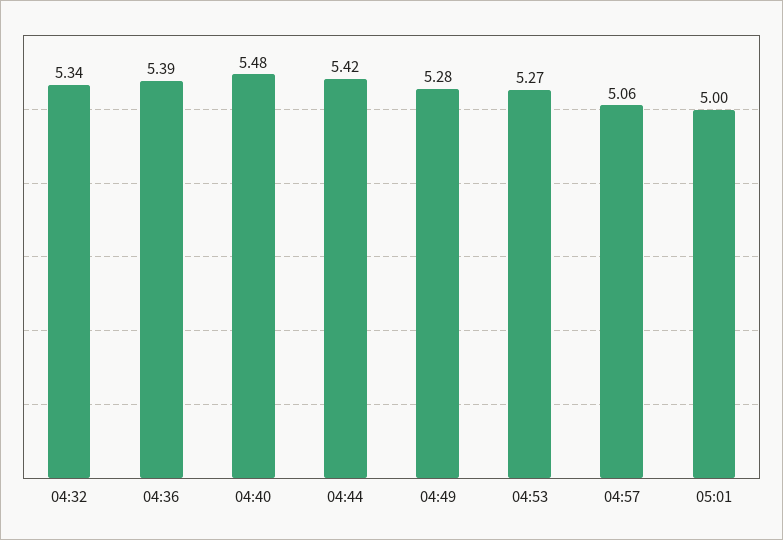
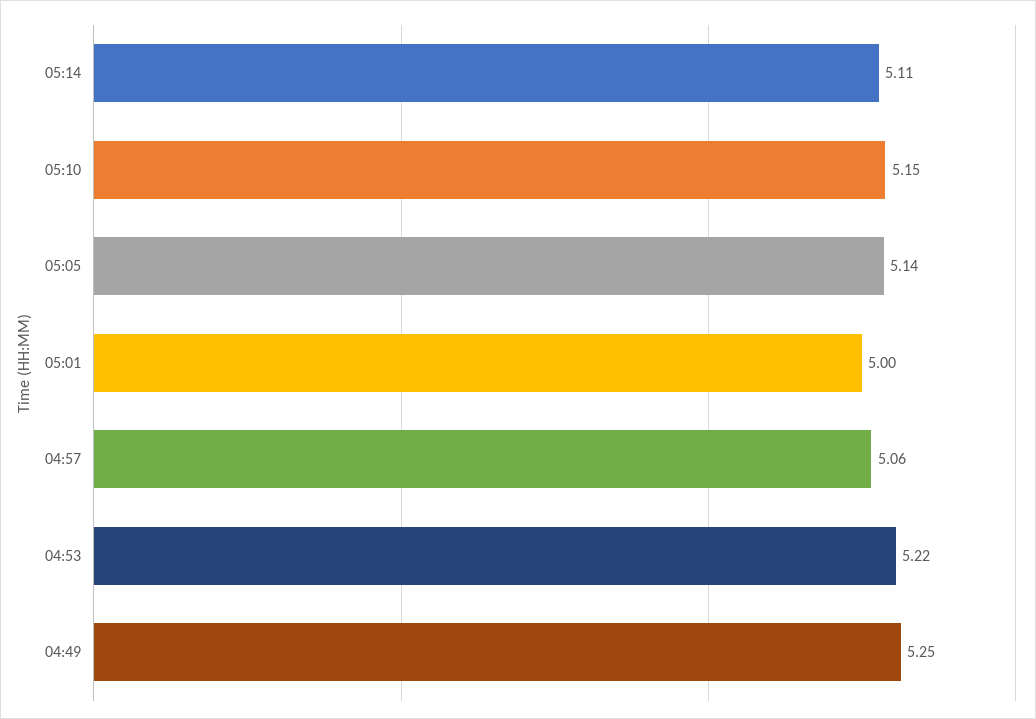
04:32: 5.34 -> none
04:36: 5.39 -> none
04:40: 5.48 -> none
04:44: 5.42 -> none
04:49: 5.28 -> 5.25
04:53: 5.27 -> 5.22
05:14: none -> 5.11
05:10: none -> 5.15
05:05: none -> 5.14

